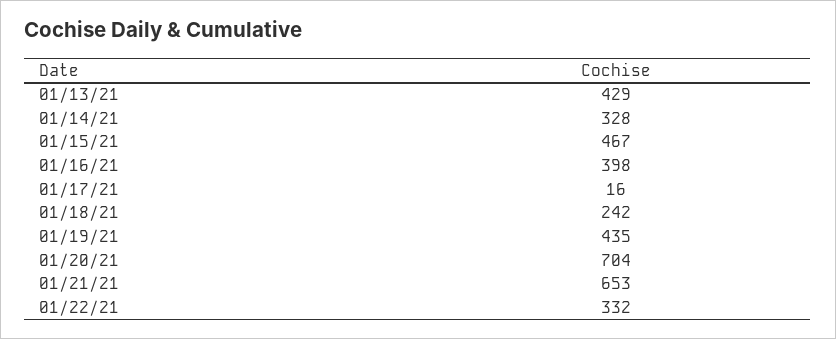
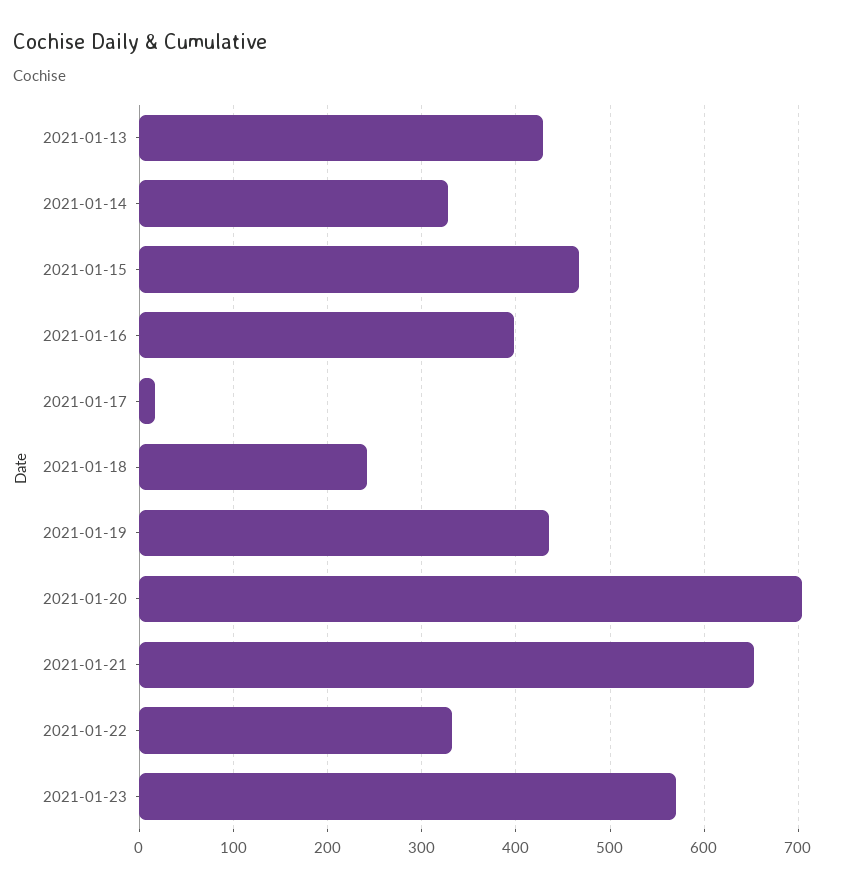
2021-01-23: none -> 570

